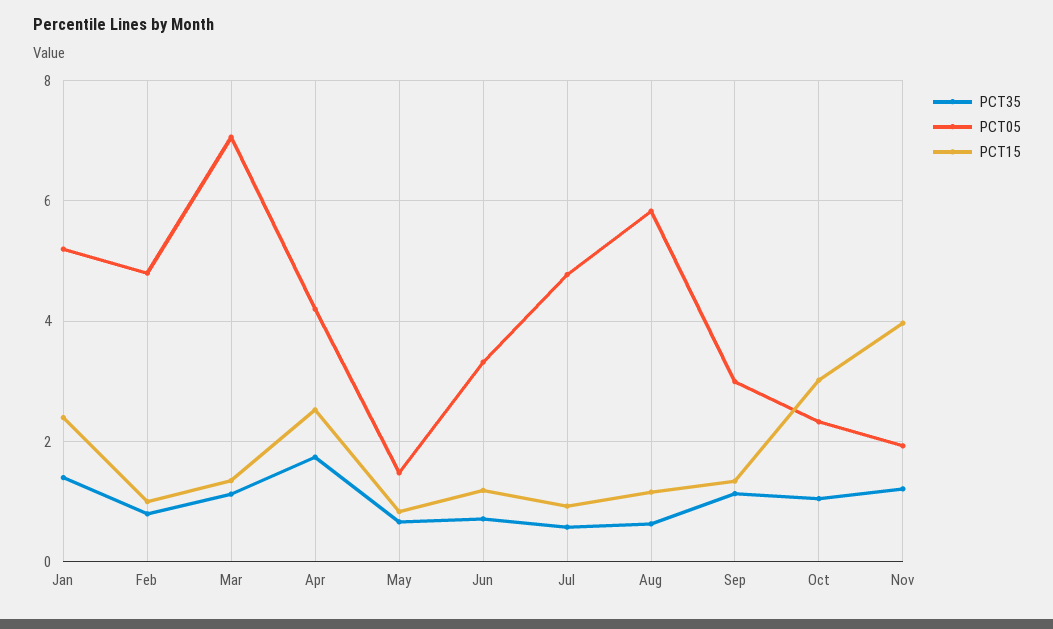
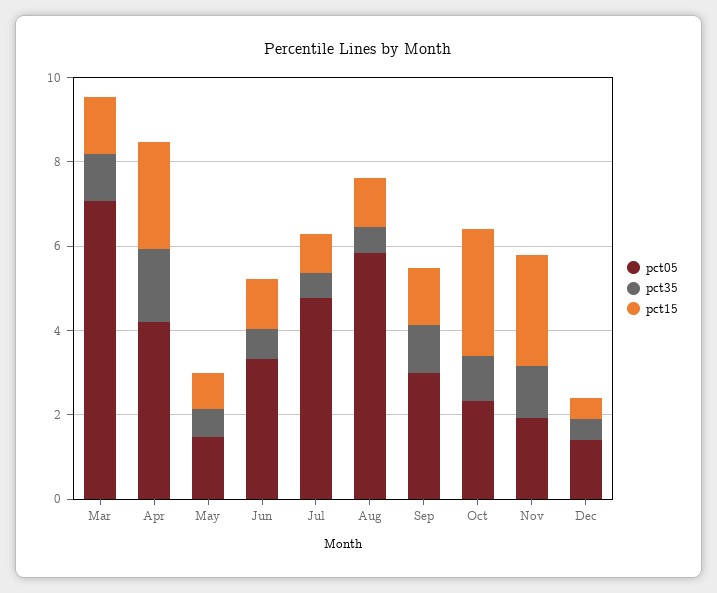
PCT35, Jan: 1.4 -> none
PCT05, Jan: 5.2 -> none
PCT15, Jan: 2.4 -> none
PCT35, Feb: 0.8 -> none
PCT05, Feb: 4.8 -> none
PCT15, Feb: 1 -> none
PCT15, Nov: 4 -> 2.5
PCT05, Dec: none -> 1.5
PCT35, Dec: none -> 0.5
PCT15, Dec: none -> 0.5

